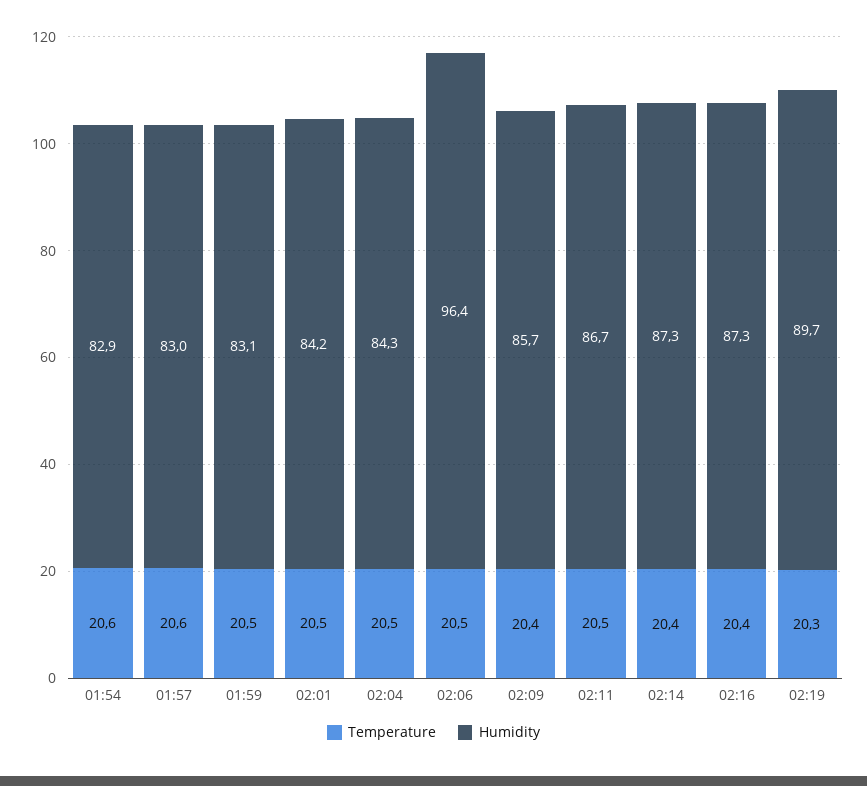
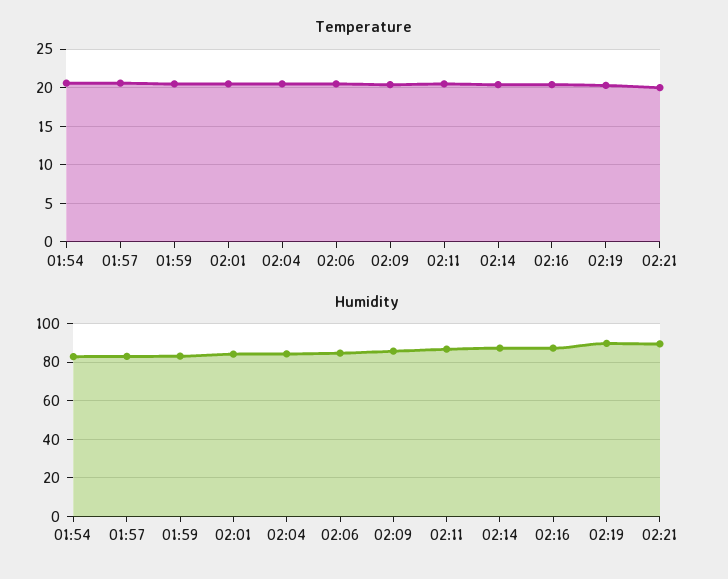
Humidity, 02:06: 96.4 -> 85
Temperature, 02:21: none -> 20
Humidity, 02:21: none -> 90

